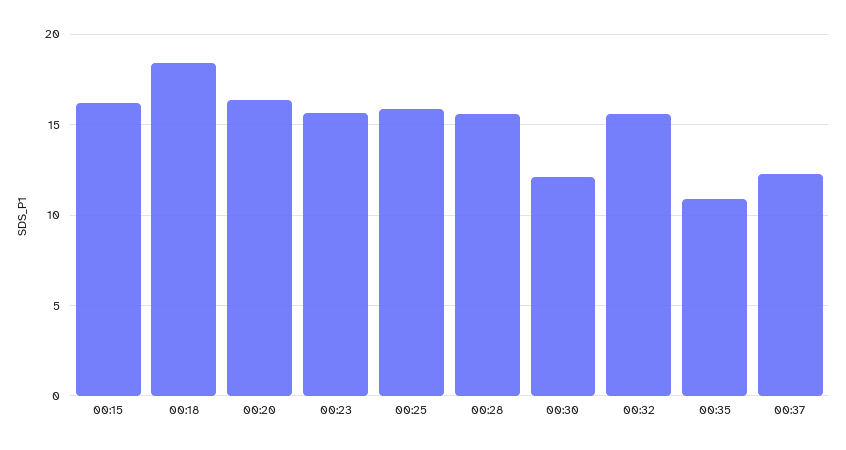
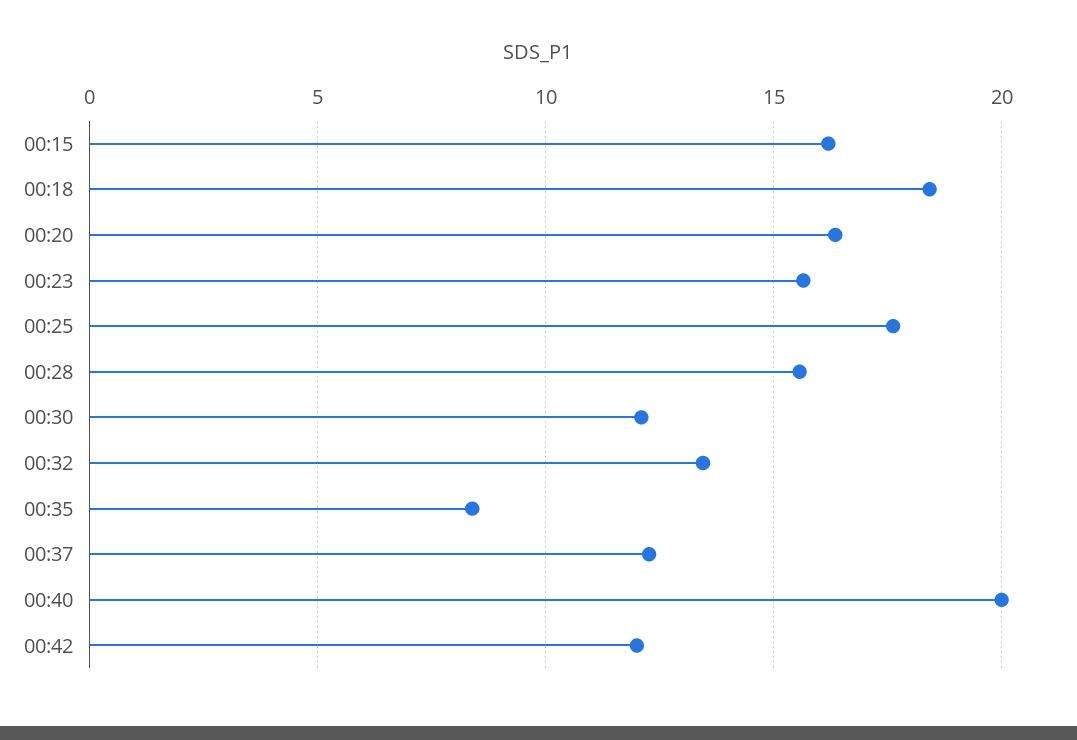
00:25: 16 -> 17.5
00:32: 15.5 -> 13.5
00:35: 11 -> 8.5
00:40: none -> 20
00:42: none -> 12

